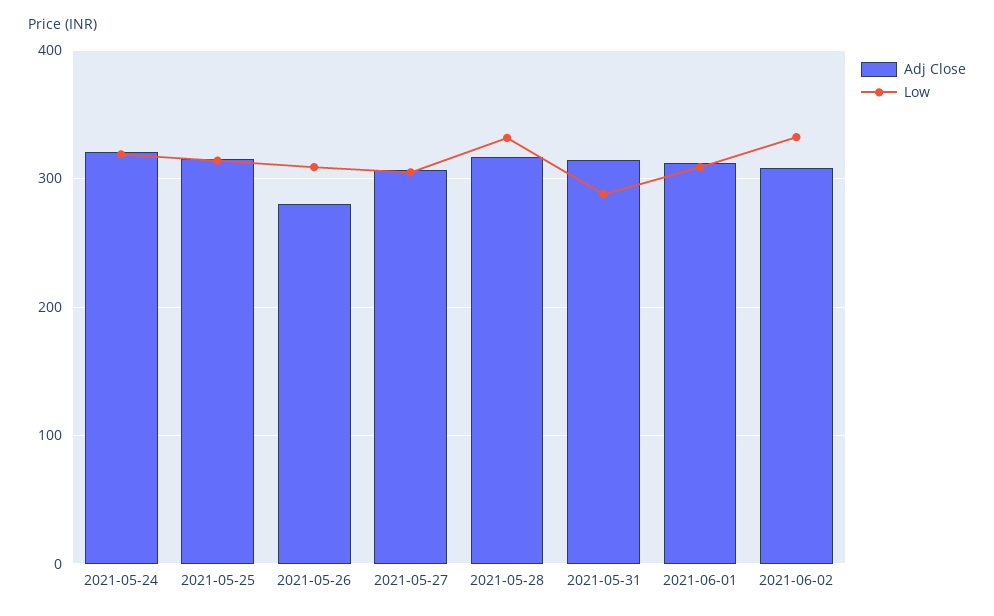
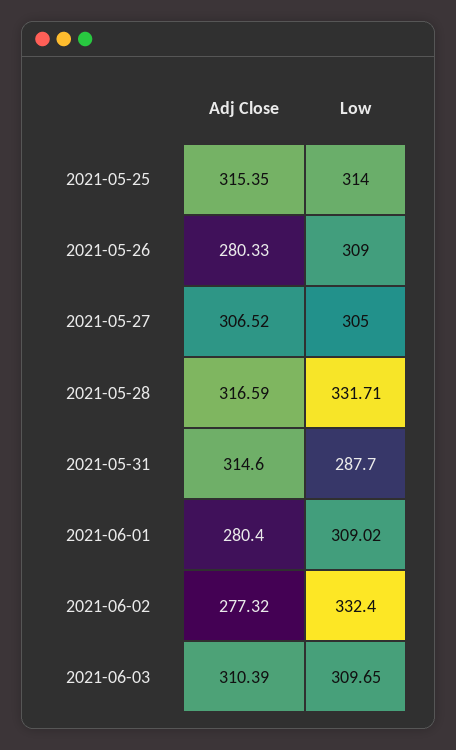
Adj Close, 2021-05-24: 320 -> none
Low, 2021-05-24: 320 -> none
Adj Close, 2021-06-01: 310 -> 280.4
Adj Close, 2021-06-02: 310 -> 277.32
Adj Close, 2021-06-03: none -> 310.39
Low, 2021-06-03: none -> 309.65

